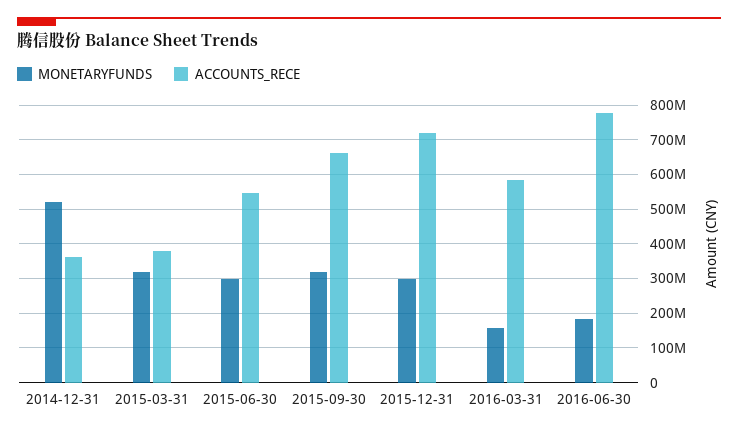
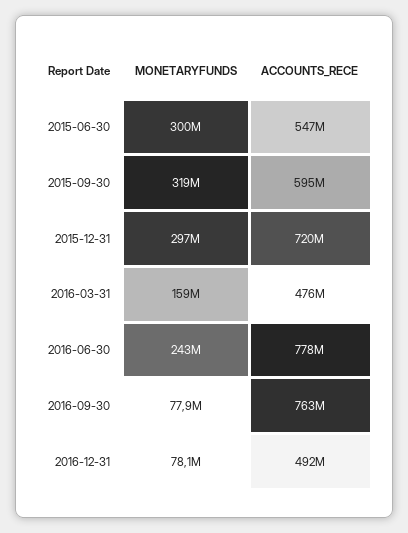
MONETARYFUNDS, 2014-12-31: 520000000 -> none
ACCOUNTS_RECE, 2014-12-31: 360000000 -> none
MONETARYFUNDS, 2015-03-31: 320000000 -> none
ACCOUNTS_RECE, 2015-03-31: 380000000 -> none
ACCOUNTS_RECE, 2015-09-30: 660000000 -> 595000000
ACCOUNTS_RECE, 2016-03-31: 580000000 -> 476000000
MONETARYFUNDS, 2016-06-30: 180000000 -> 243000000
MONETARYFUNDS, 2016-09-30: none -> 77900000
ACCOUNTS_RECE, 2016-09-30: none -> 763000000
MONETARYFUNDS, 2016-12-31: none -> 78100000
ACCOUNTS_RECE, 2016-12-31: none -> 492000000

